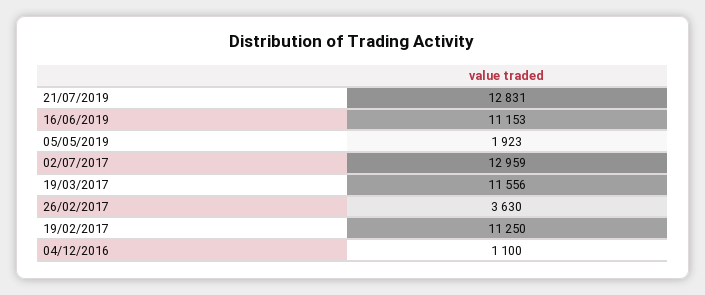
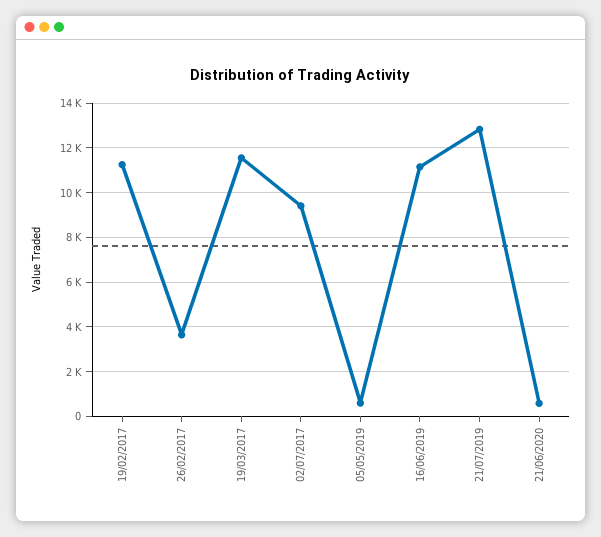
05/05/2019: 1923 -> 500
02/07/2017: 12959 -> 9500
04/12/2016: 1100 -> none
21/06/2020: none -> 500

